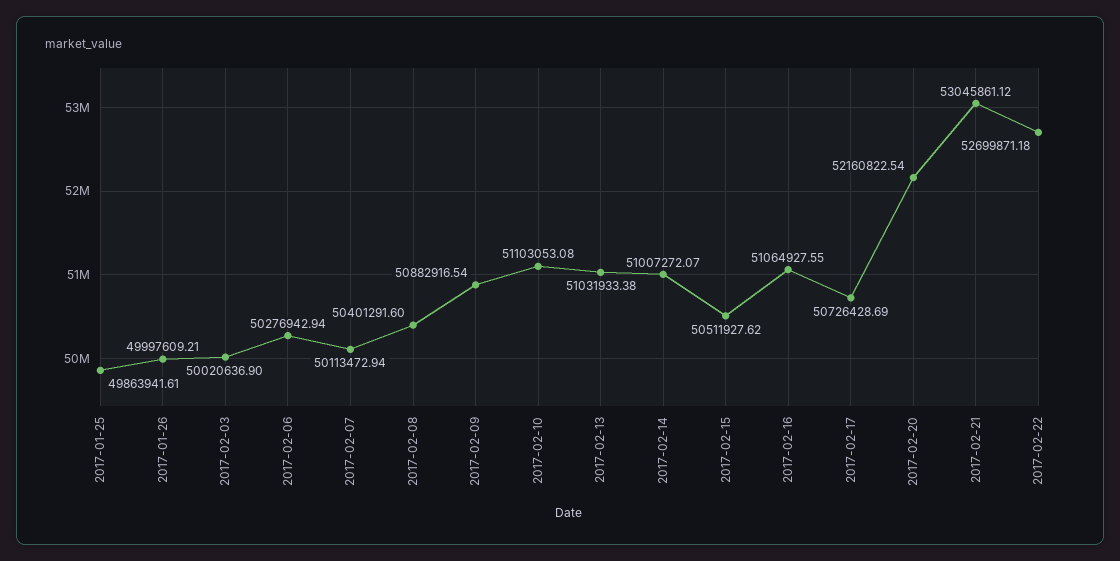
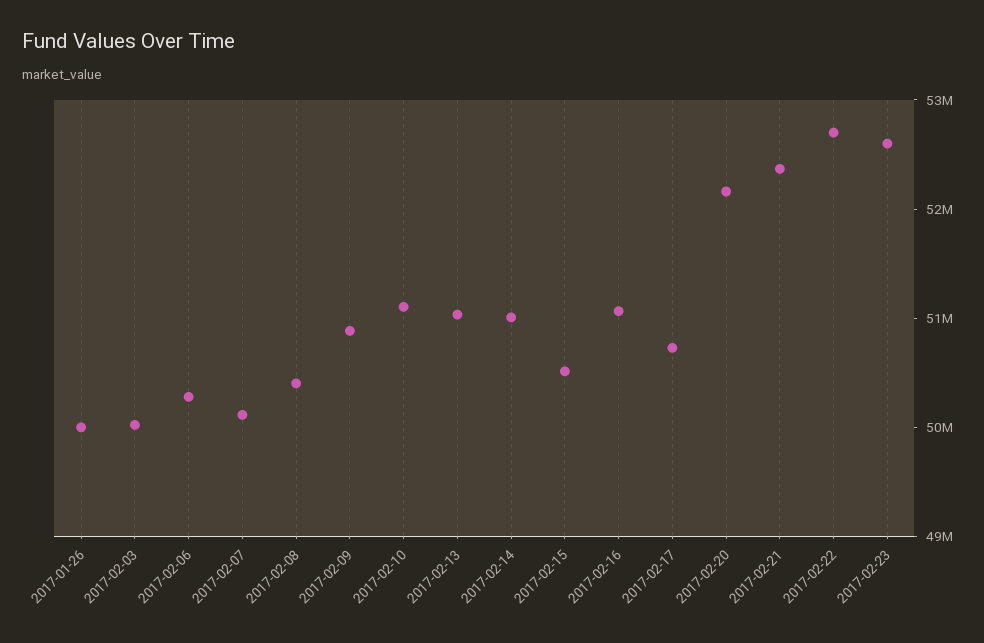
2017-01-25: 49863941.61 -> none
2017-02-21: 53045861.12 -> 52400000
2017-02-23: none -> 52600000

